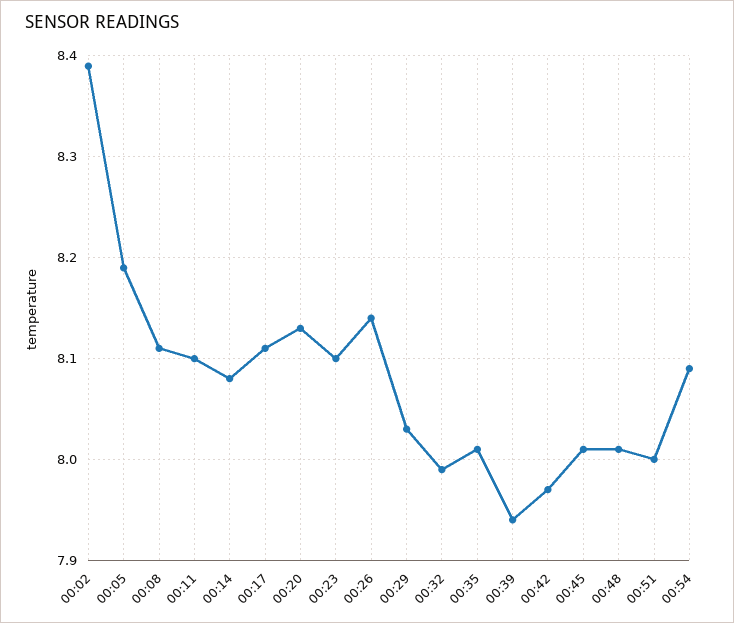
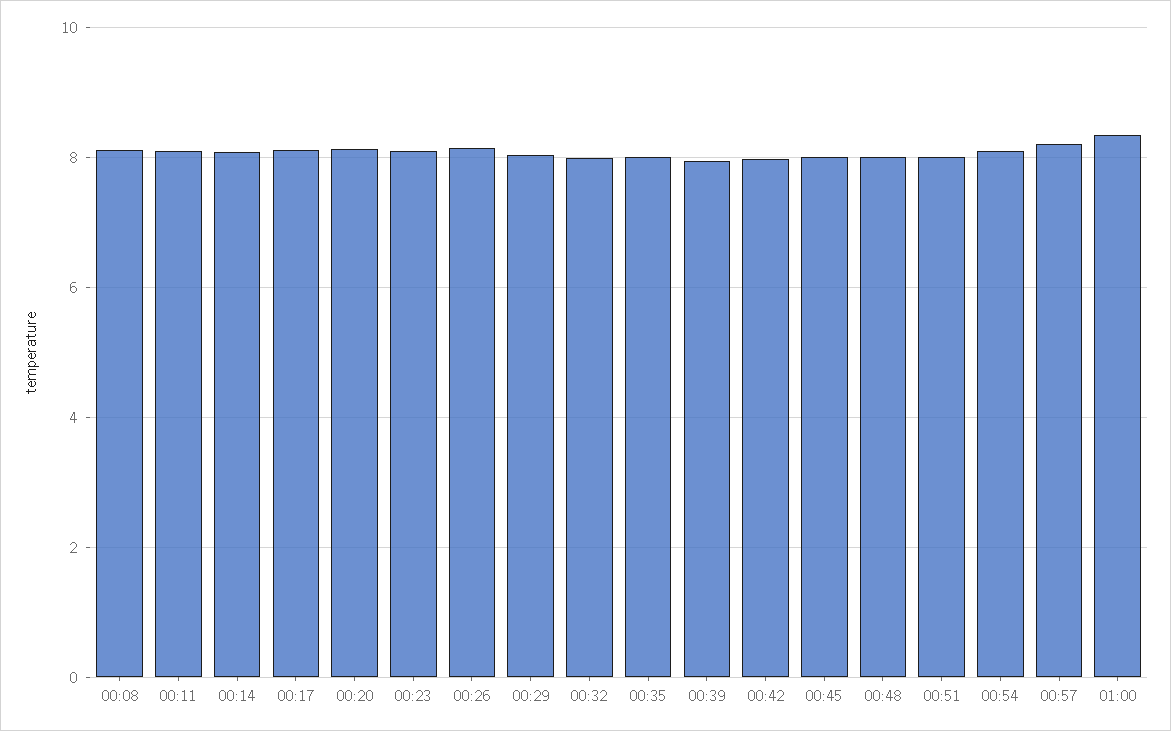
00:02: 8.39 -> none
00:05: 8.19 -> none
00:57: none -> 8.2
01:00: none -> 8.4

